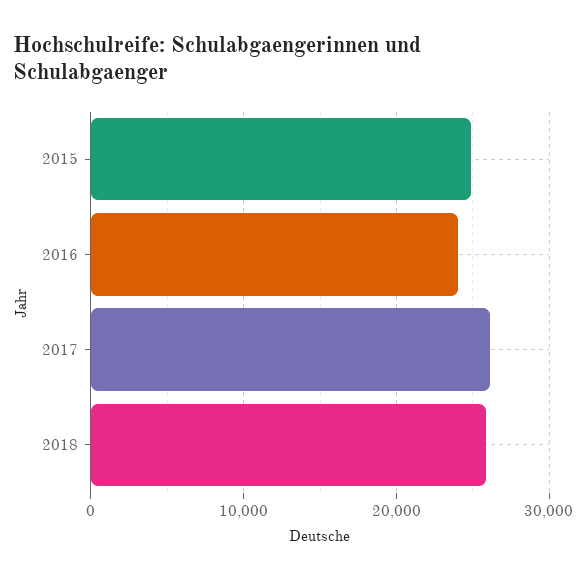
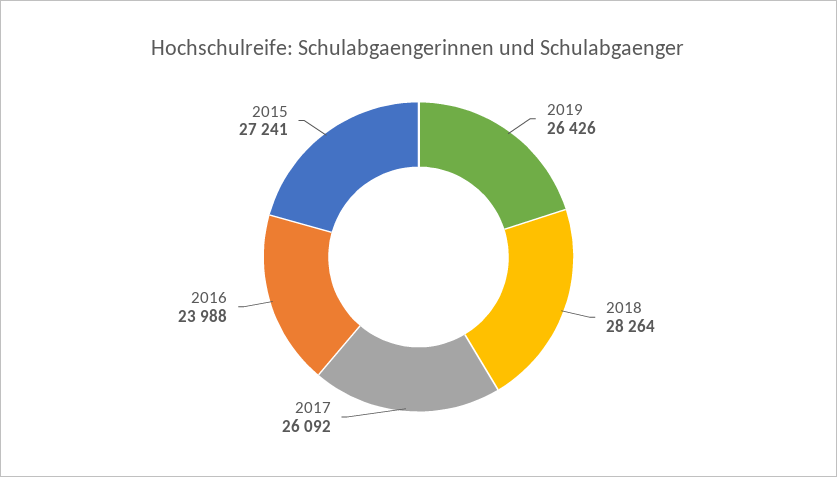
2015: 25000 -> 27241
2018: 26000 -> 28264
2019: none -> 26426

